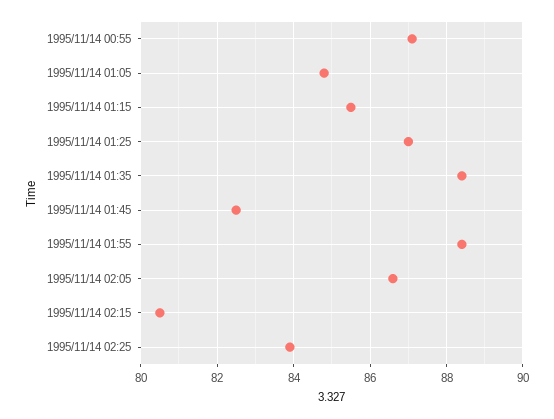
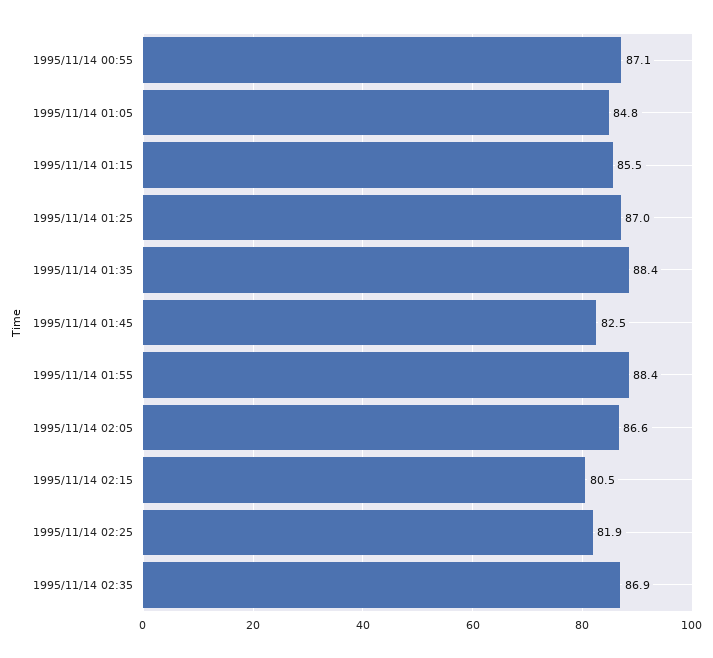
1995/11/14 02:25: 84 -> 81.9
1995/11/14 02:35: none -> 86.9

